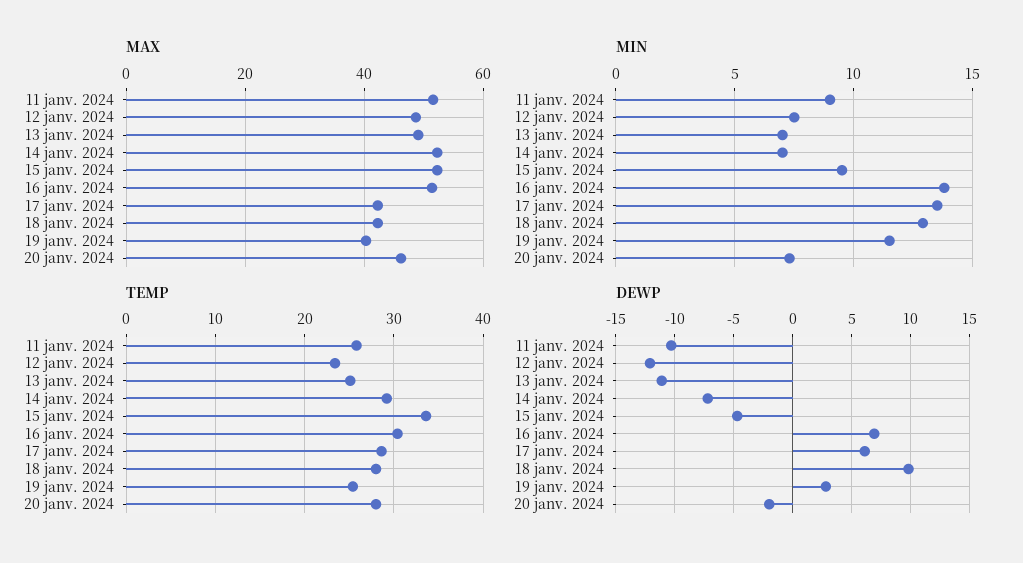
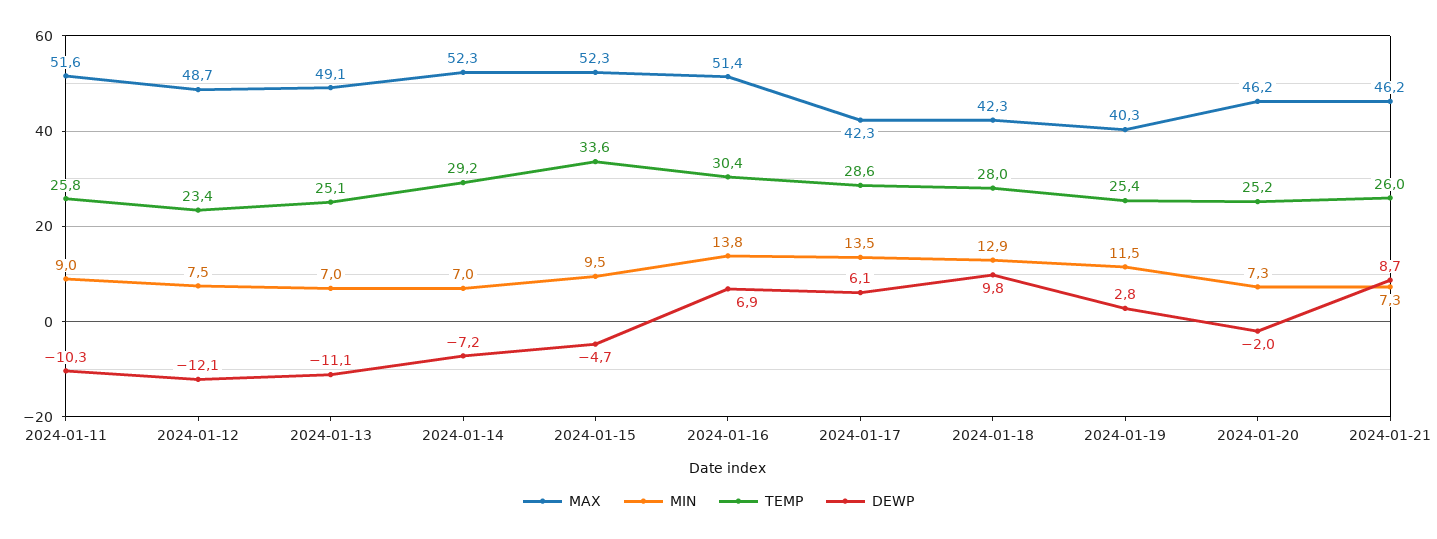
TEMP, 20 janv. 2024: 28 -> 25.2
MAX, 2024-01-21: none -> 46.2
MIN, 2024-01-21: none -> 7.3
TEMP, 2024-01-21: none -> 26
DEWP, 2024-01-21: none -> 8.7

